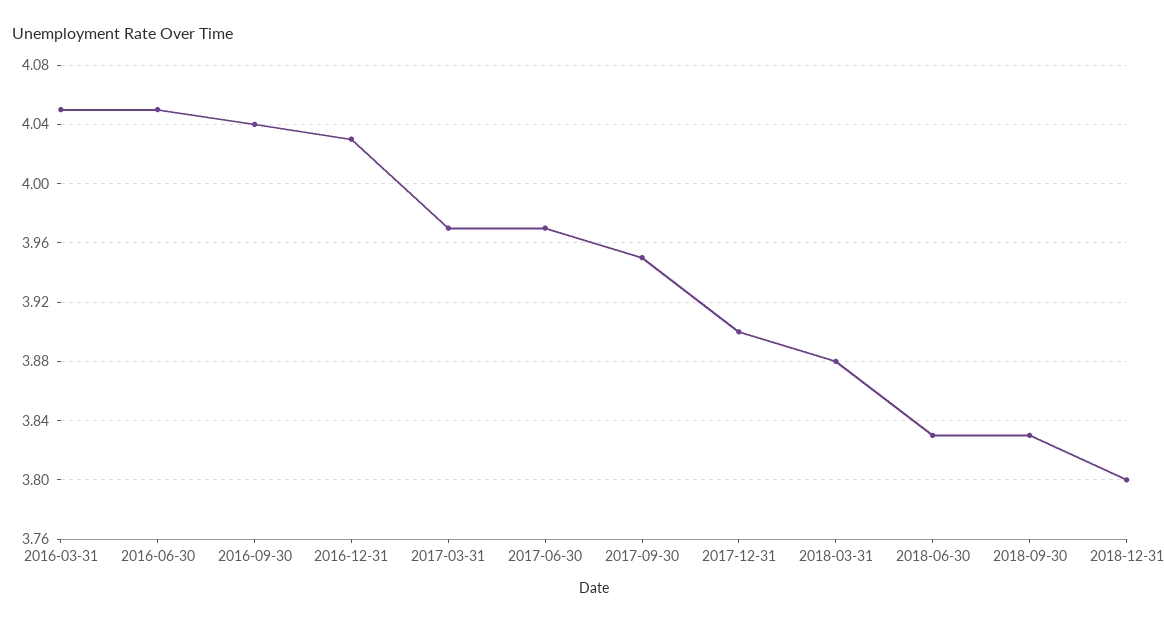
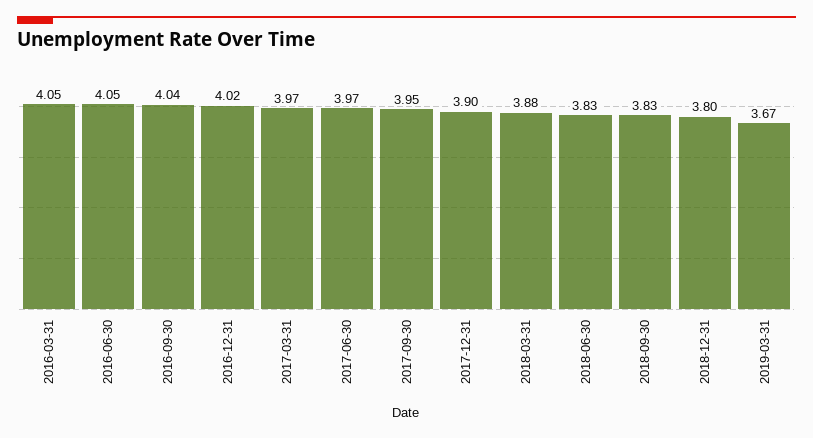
2016-12-31: 4.03 -> 4.02
2019-03-31: none -> 3.67

